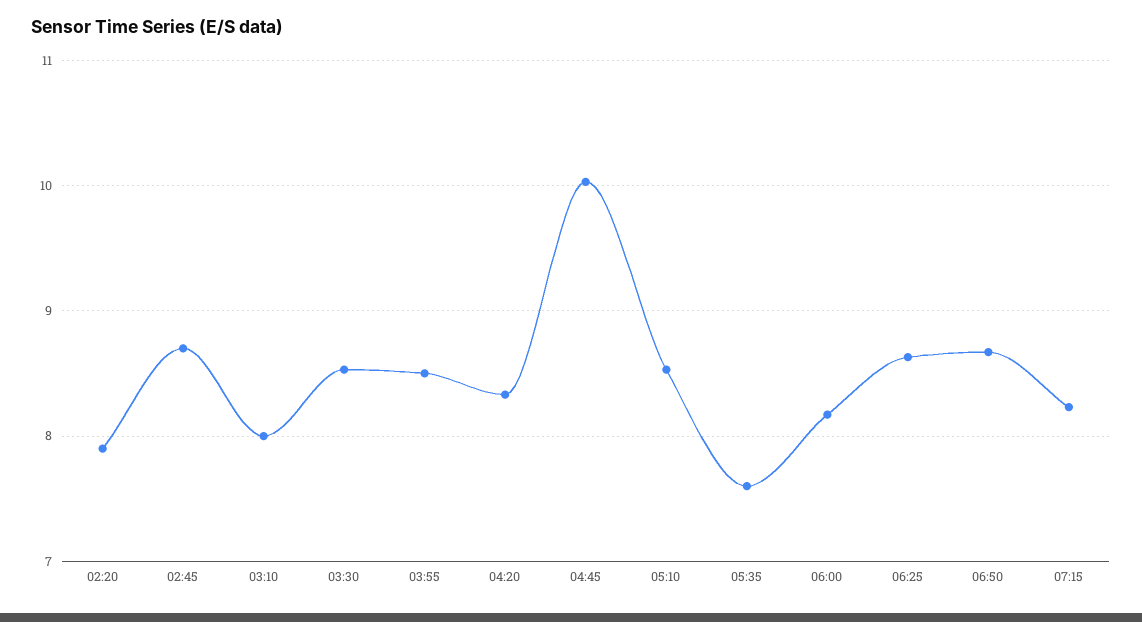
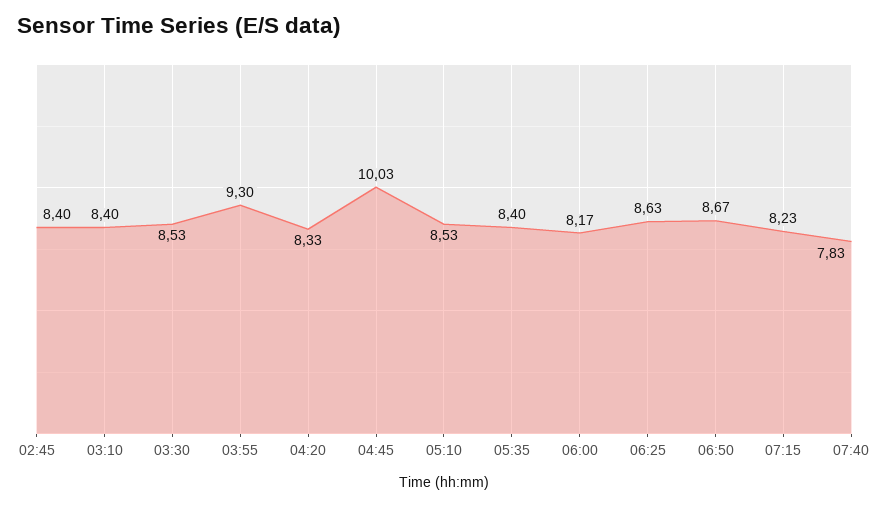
02:20: 7.9 -> none
02:45: 8.7 -> 8.4
03:10: 8 -> 8.4
03:55: 8.5 -> 9.3
05:35: 7.6 -> 8.4
07:40: none -> 7.83

